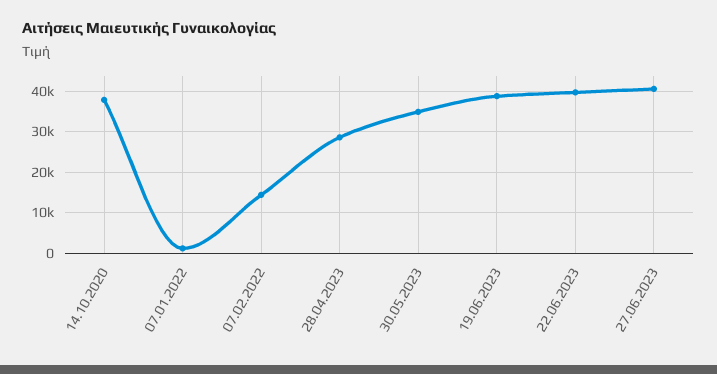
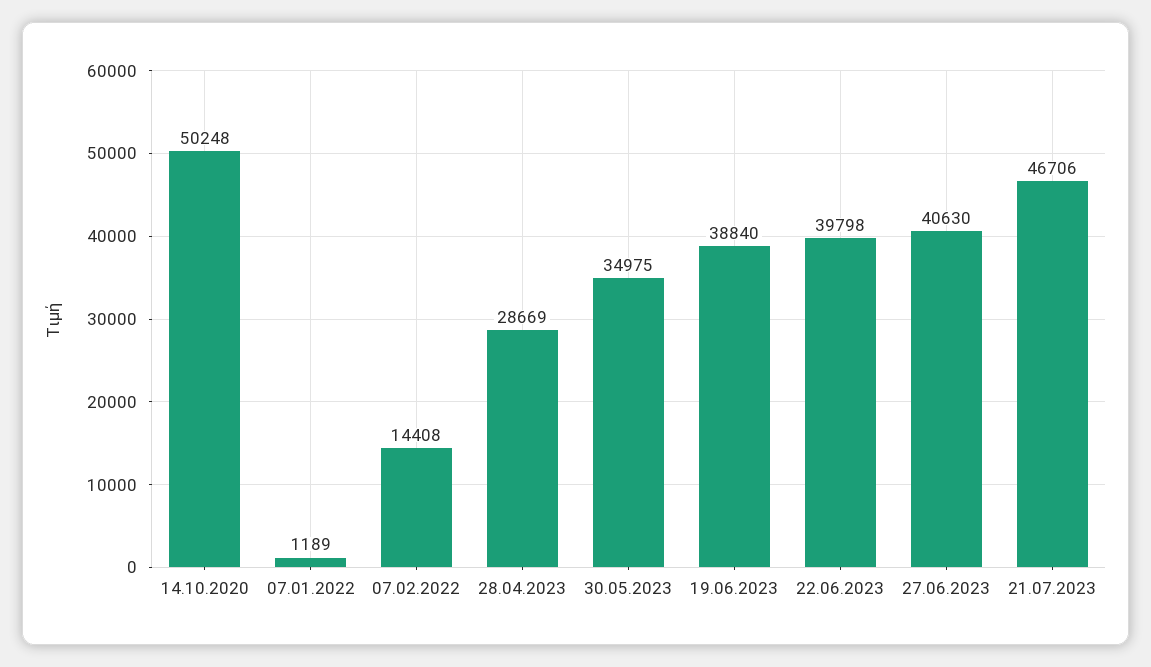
14.10.2020: 38000 -> 50248
21.07.2023: none -> 46706

